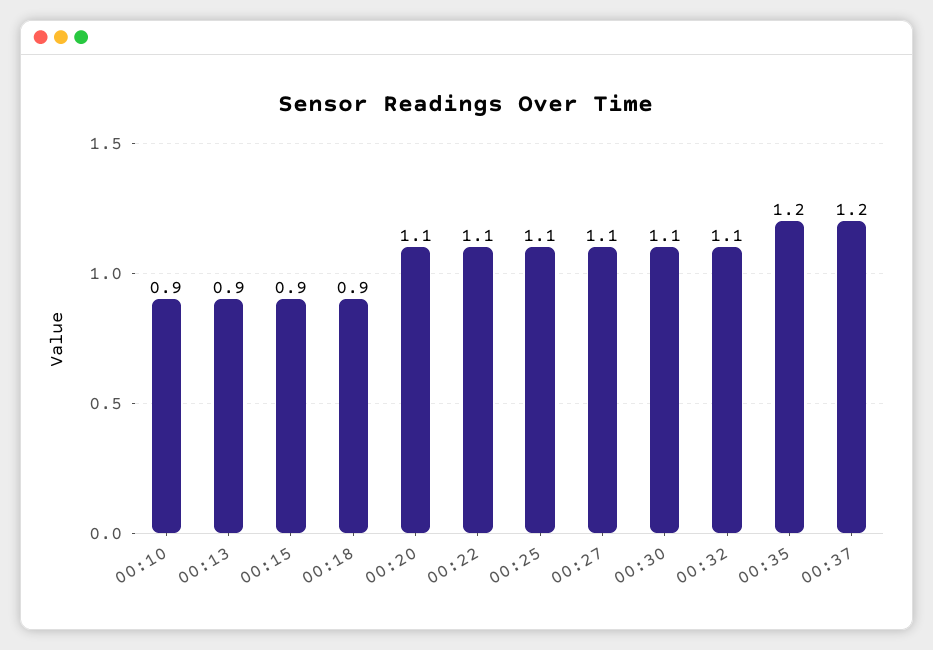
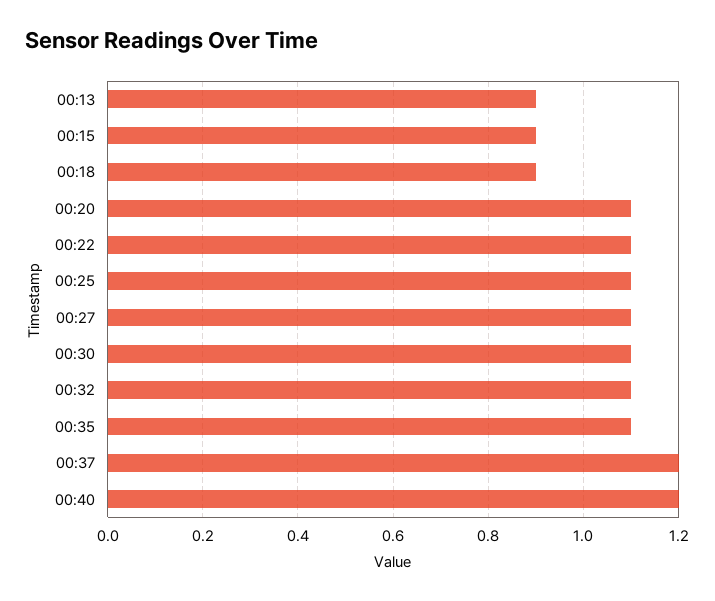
00:10: 0.9 -> none
00:35: 1.2 -> 1.1
00:40: none -> 1.2

